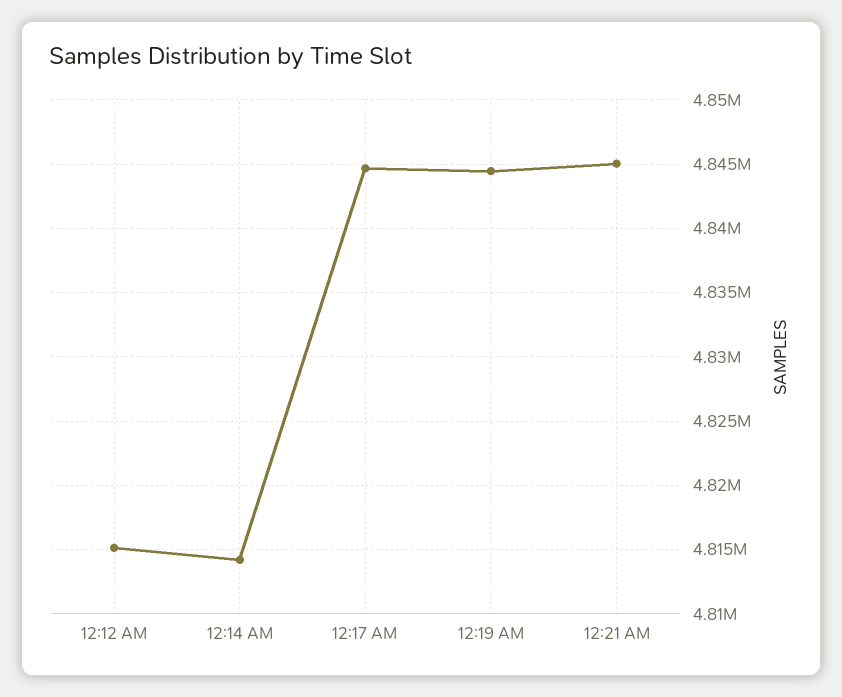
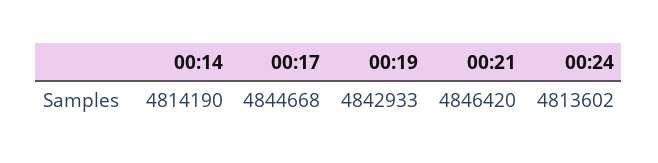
12:12 AM: 4815000 -> none
12:19 AM: 4844500 -> 4842933
12:21 AM: 4845000 -> 4846420
00:24: none -> 4813602

